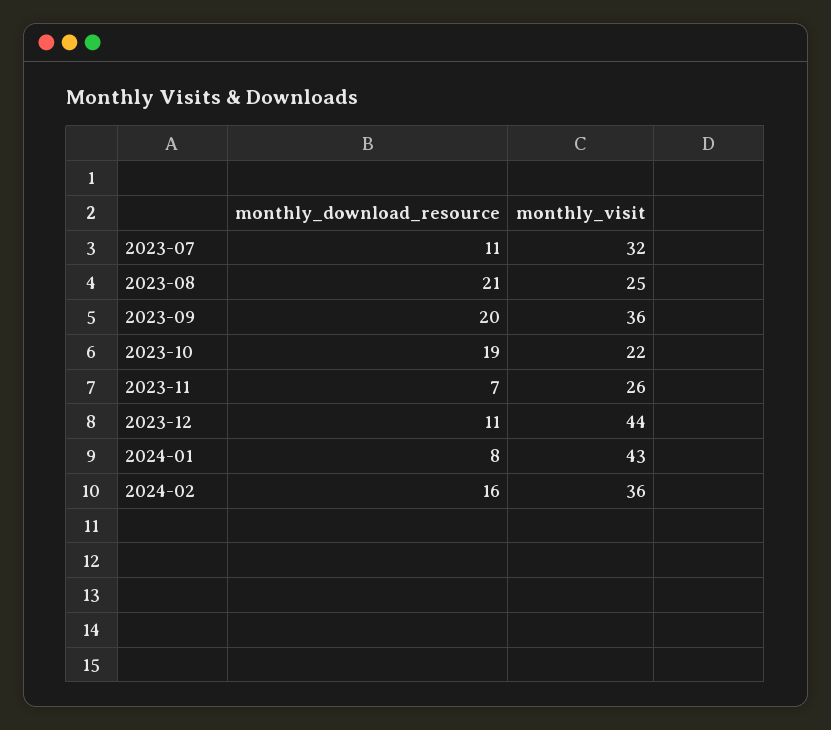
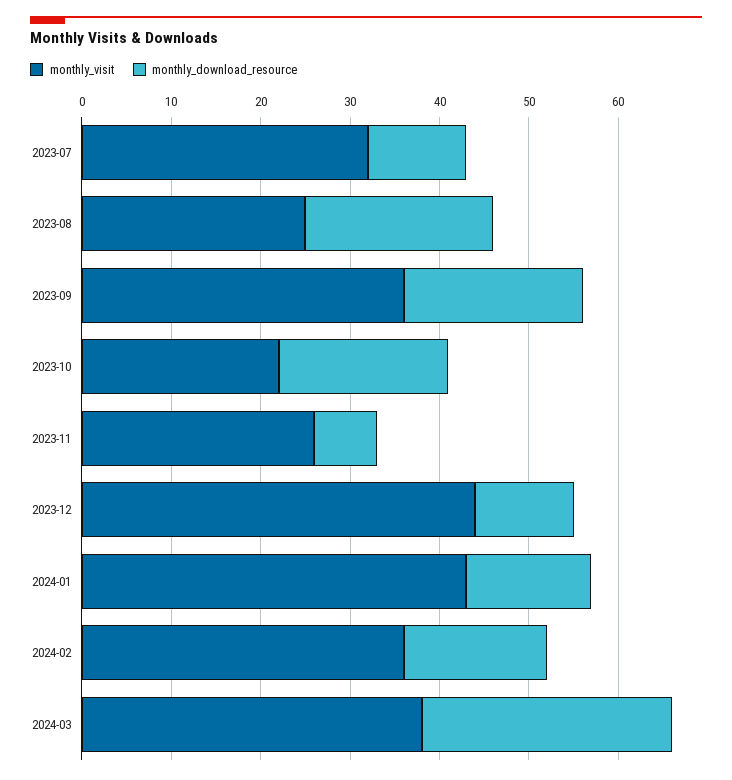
monthly_download_resource, 2024-01: 8 -> 14
monthly_visit, 2024-03: none -> 38
monthly_download_resource, 2024-03: none -> 28

